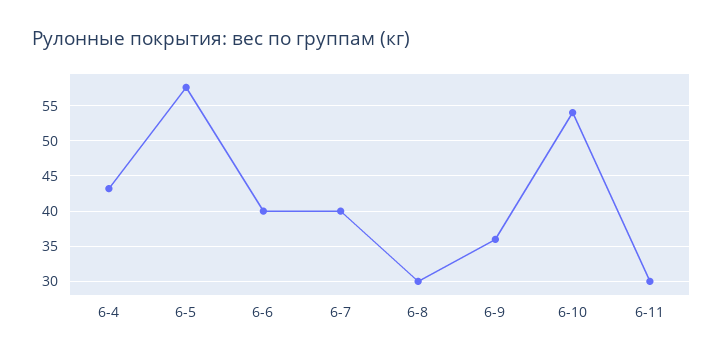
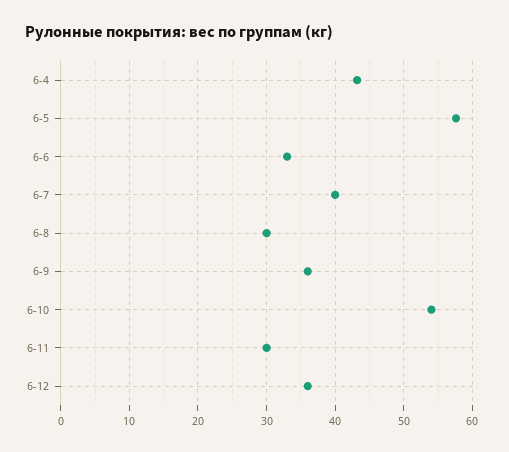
6-6: 40 -> 33
6-12: none -> 36

